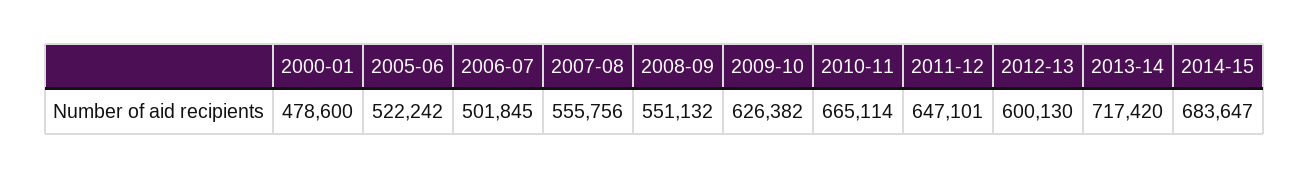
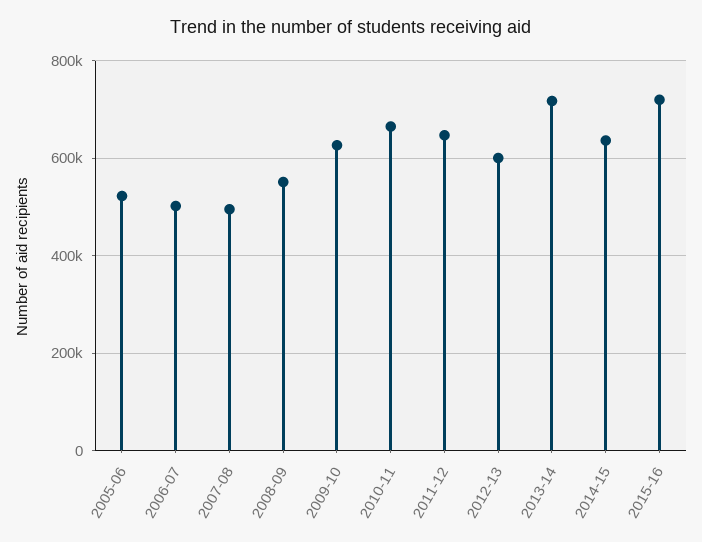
2000-01: 478600 -> none
2007-08: 555756 -> 500000
2014-15: 683647 -> 640000
2015-16: none -> 720000

